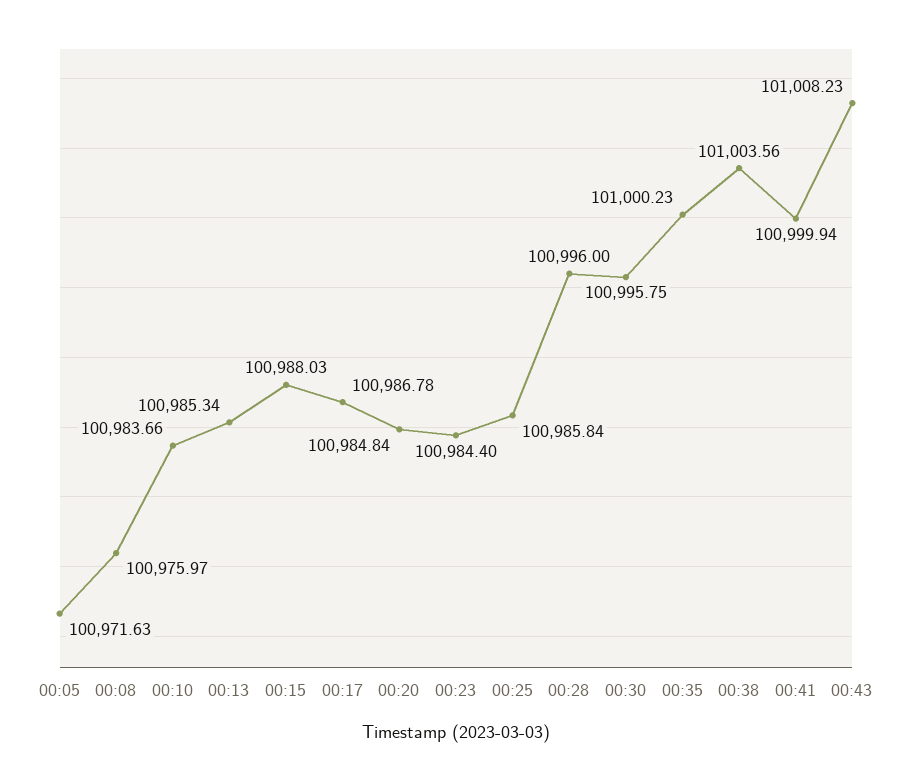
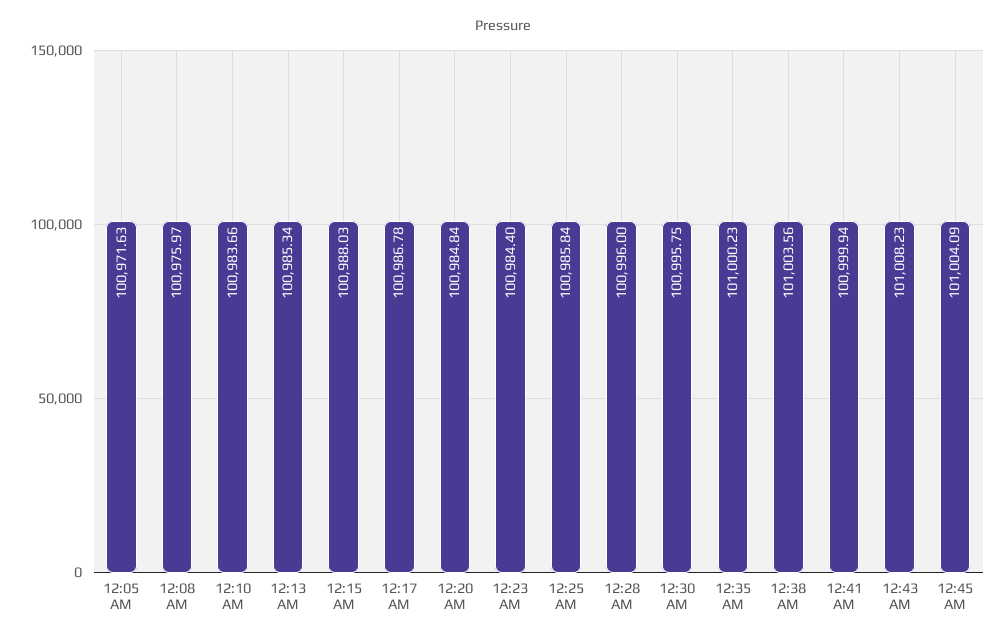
12:45 AM: none -> 101004.09

